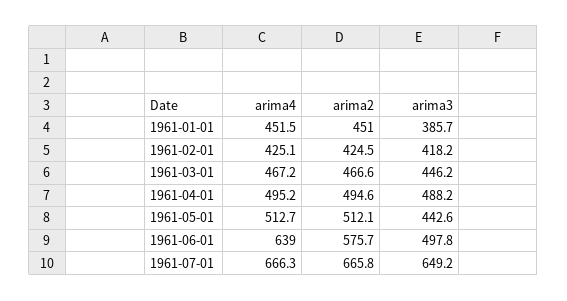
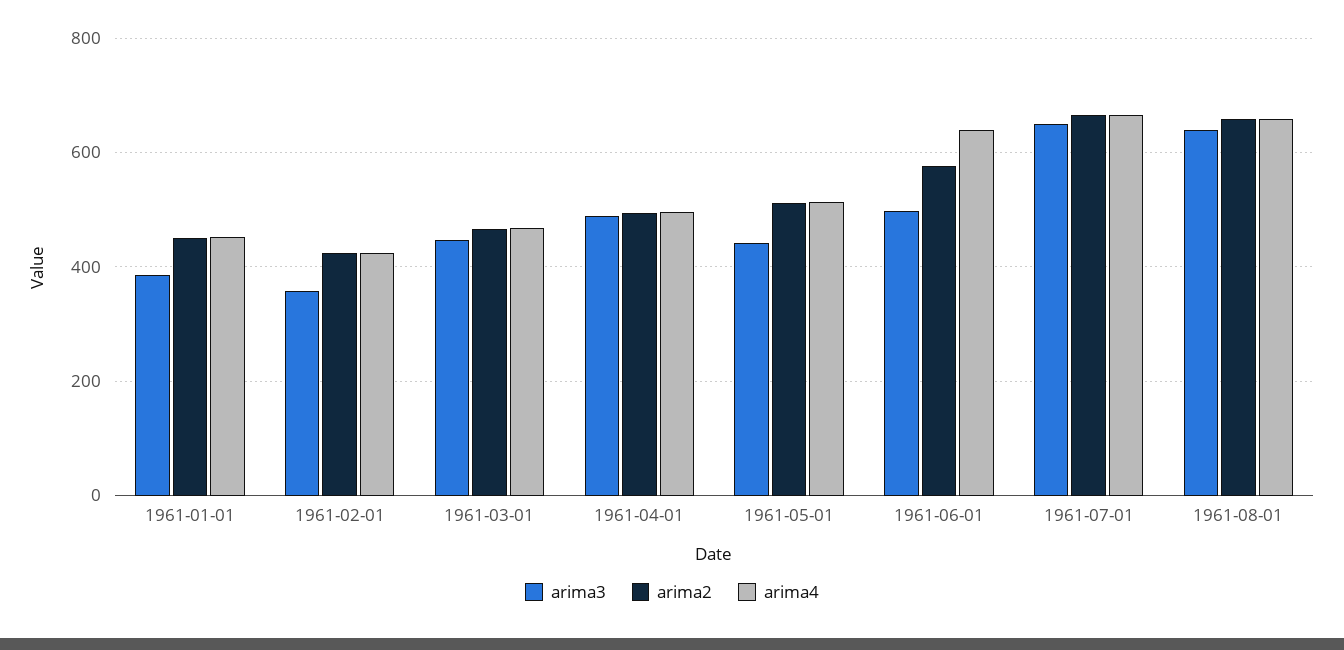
arima3, 1961-02-01: 418.2 -> 360
arima3, 1961-08-01: none -> 640
arima2, 1961-08-01: none -> 660
arima4, 1961-08-01: none -> 660

